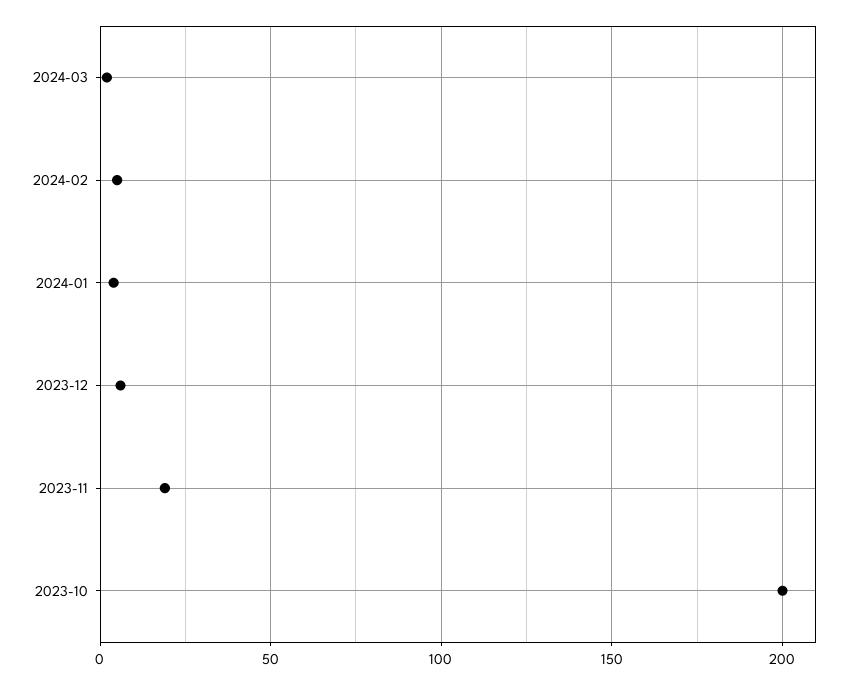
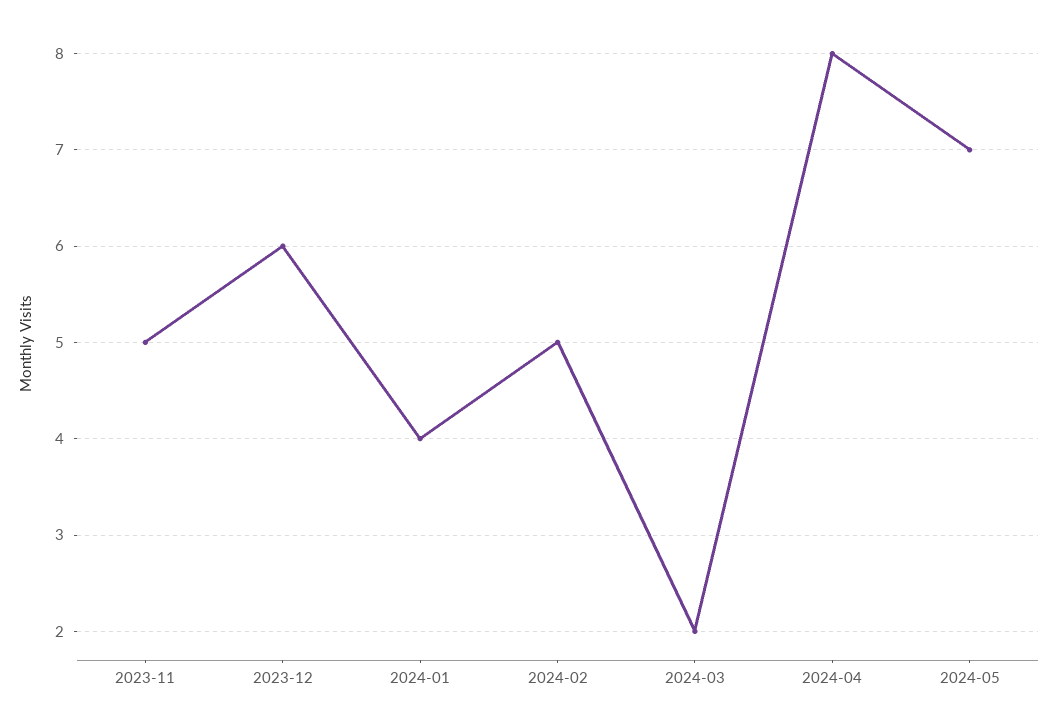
2023-11: 20 -> 5
2023-10: 200 -> none
2024-04: none -> 8
2024-05: none -> 7

